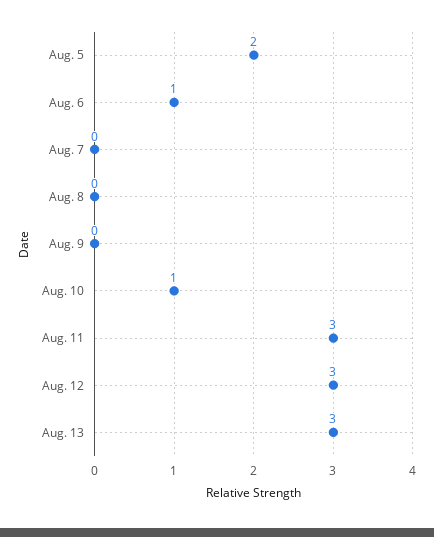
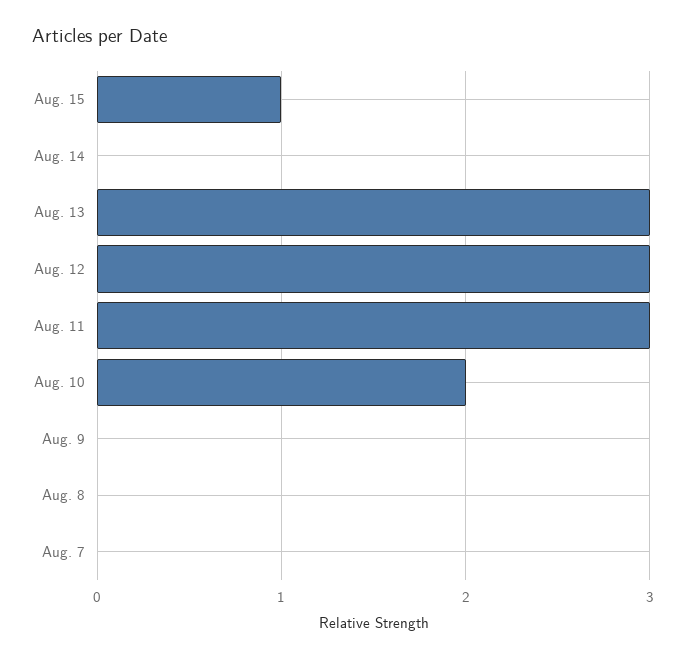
Aug. 5: 2 -> none
Aug. 6: 1 -> none
Aug. 10: 1 -> 2
Aug. 15: none -> 1
Aug. 14: none -> 0

